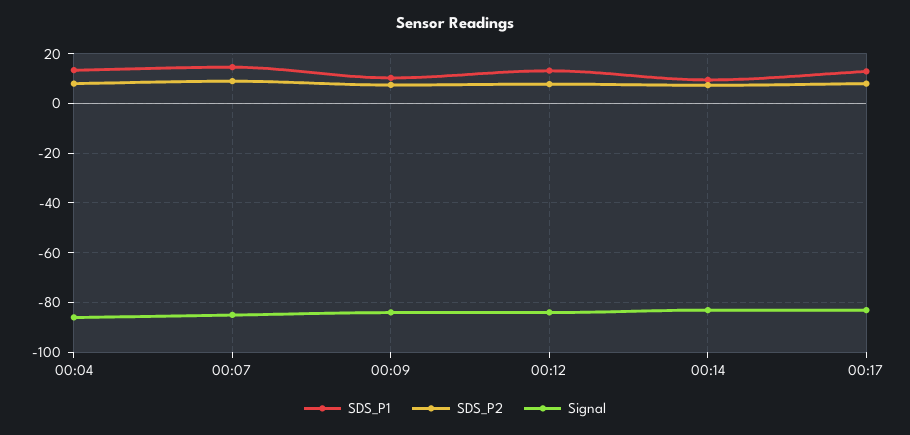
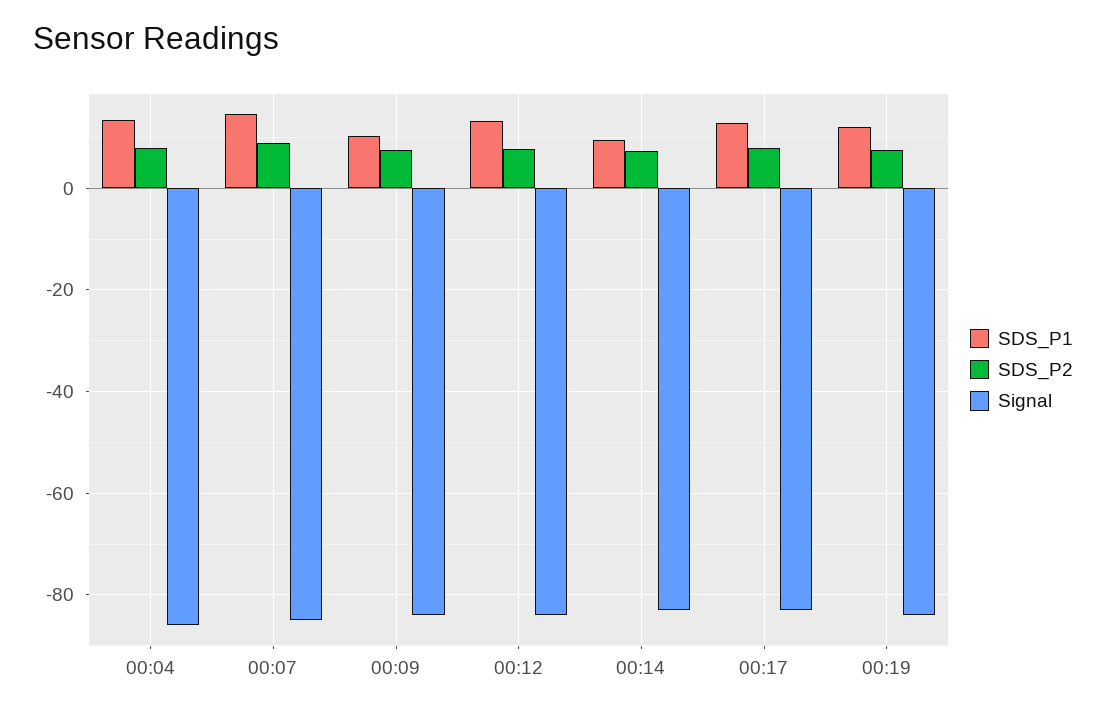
SDS_P1, 00:19: none -> 12
SDS_P2, 00:19: none -> 8
Signal, 00:19: none -> -84

